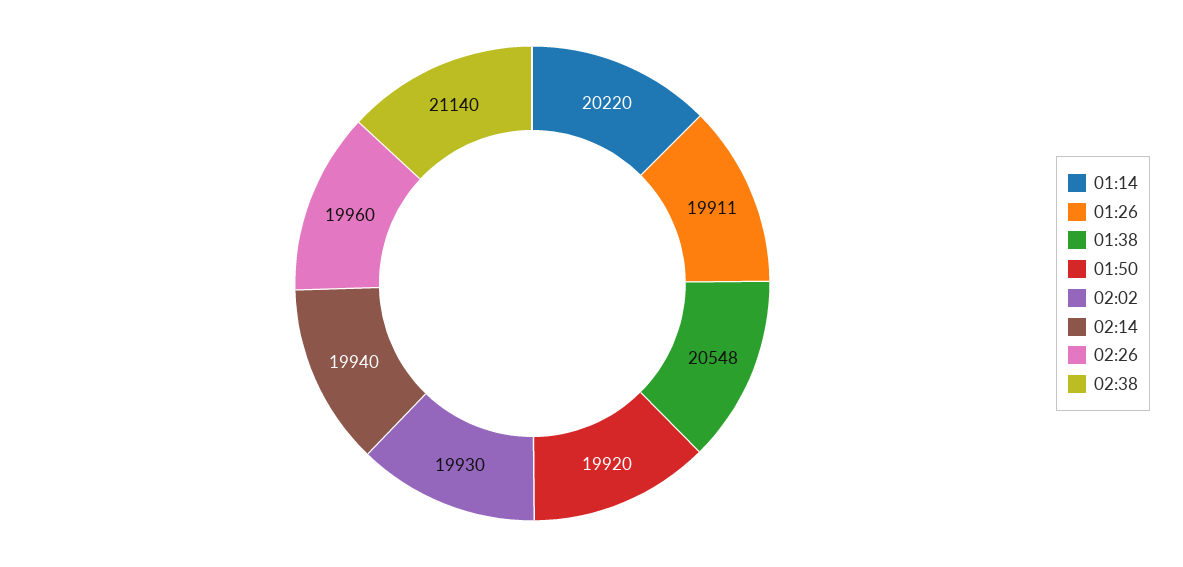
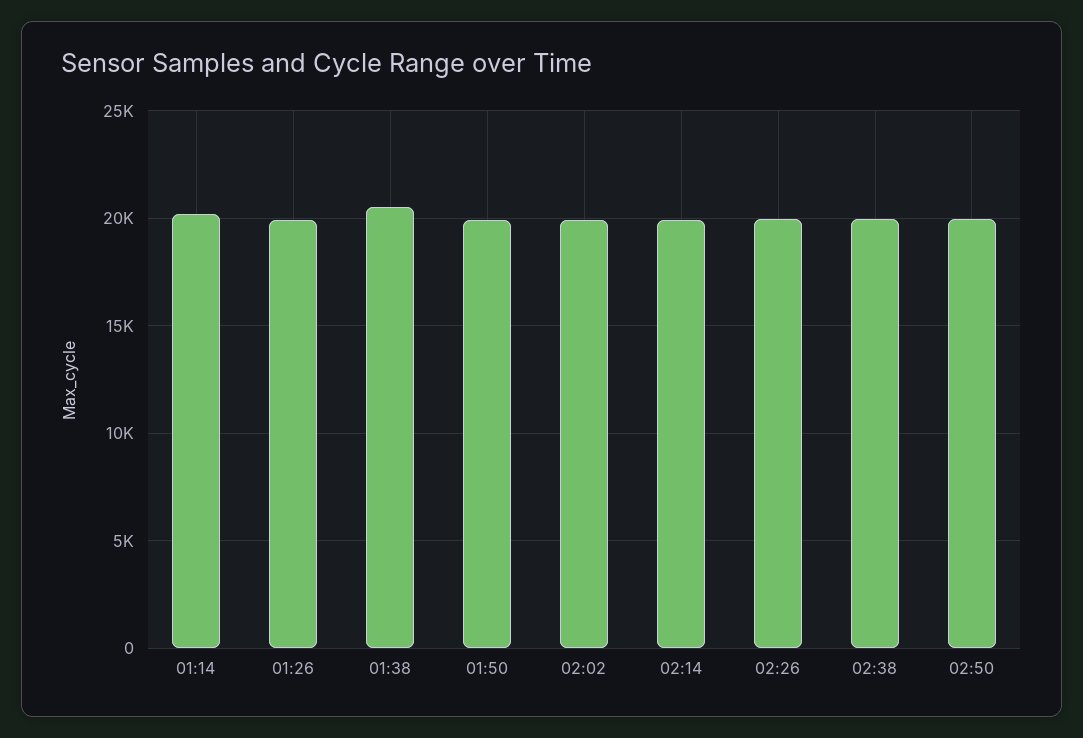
02:38: 21140 -> 20000
02:50: none -> 20000

